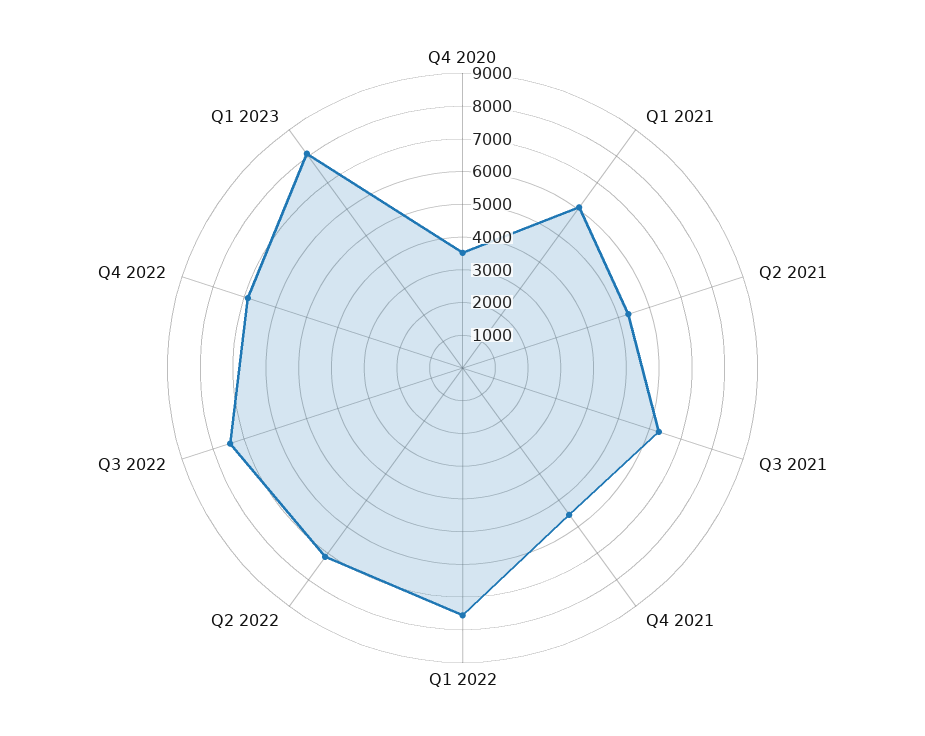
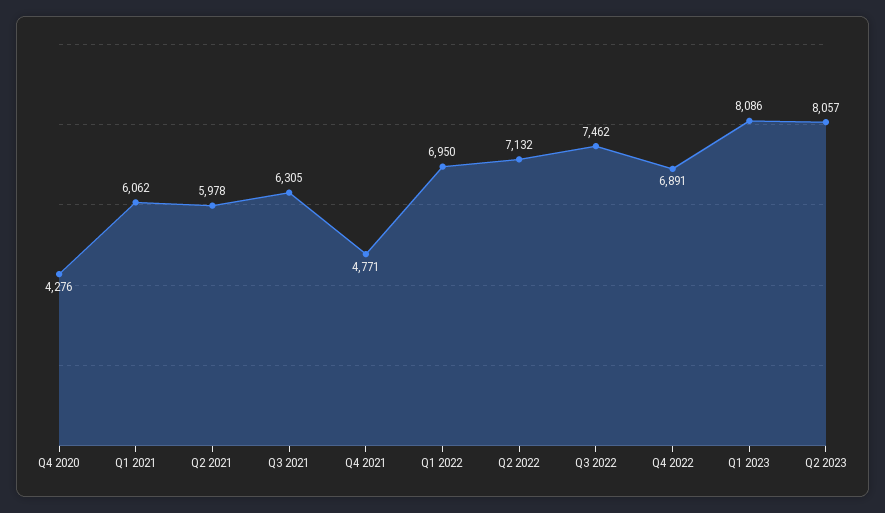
Q4 2020: 3500 -> 4276
Q2 2021: 5250 -> 5978
Q4 2021: 5500 -> 4771
Q1 2022: 7500 -> 6950
Q2 2023: none -> 8057

